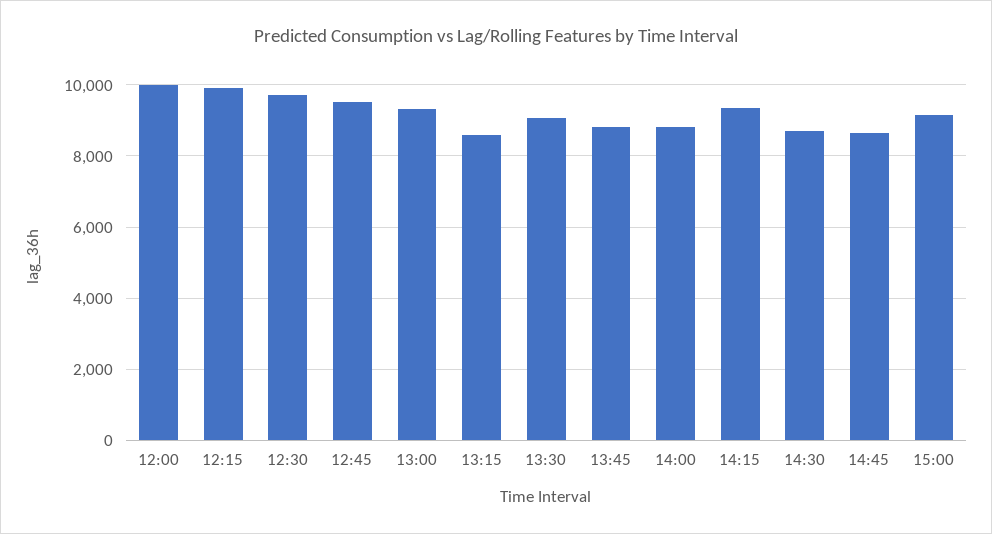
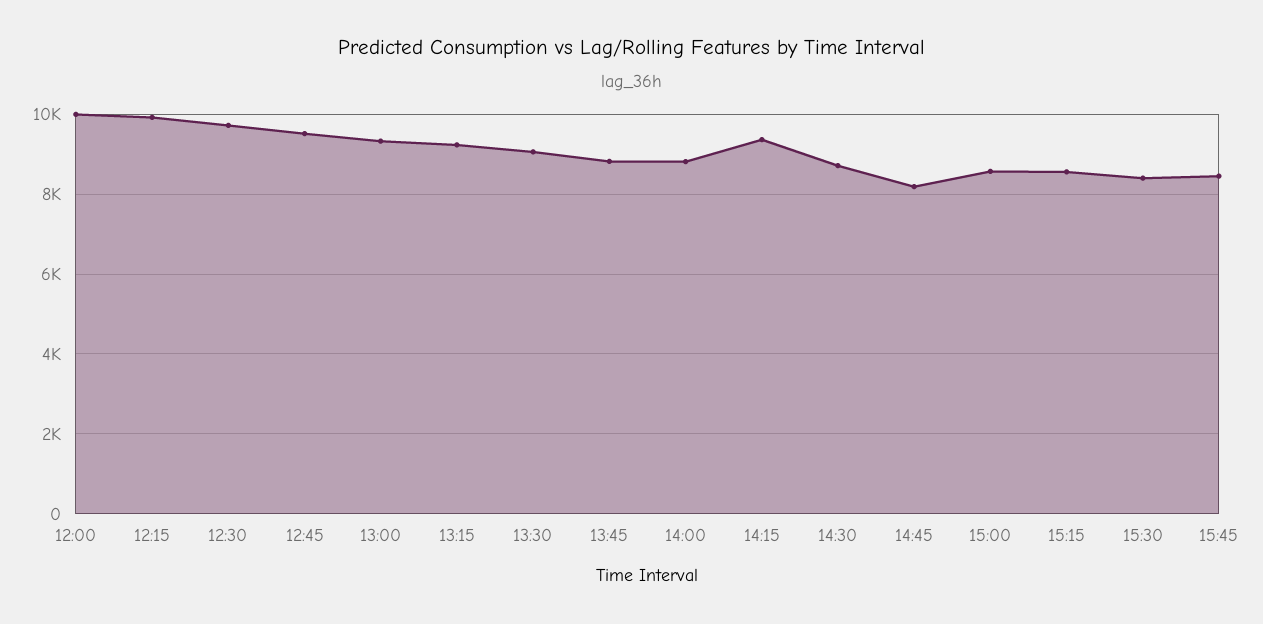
13:15: 8600 -> 9200
14:45: 8600 -> 8200
15:00: 9200 -> 8600
15:15: none -> 8600
15:30: none -> 8400
15:45: none -> 8400

